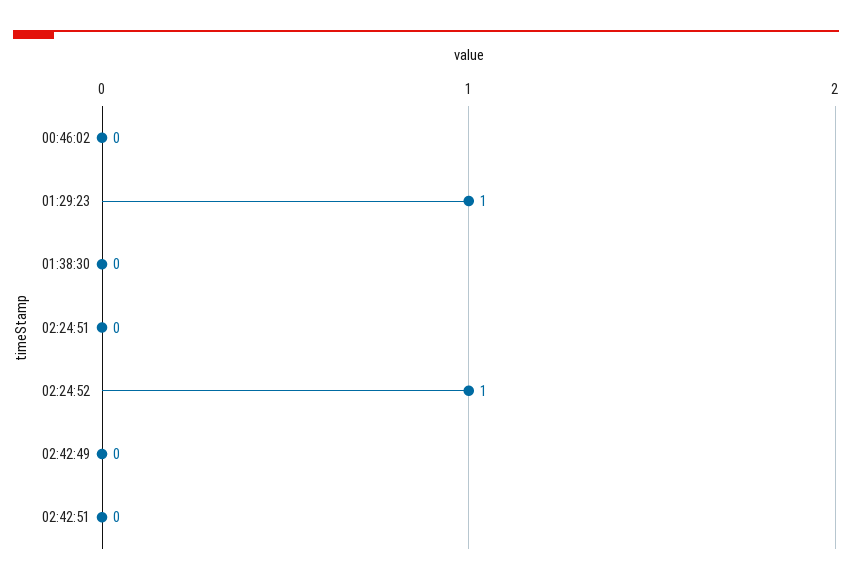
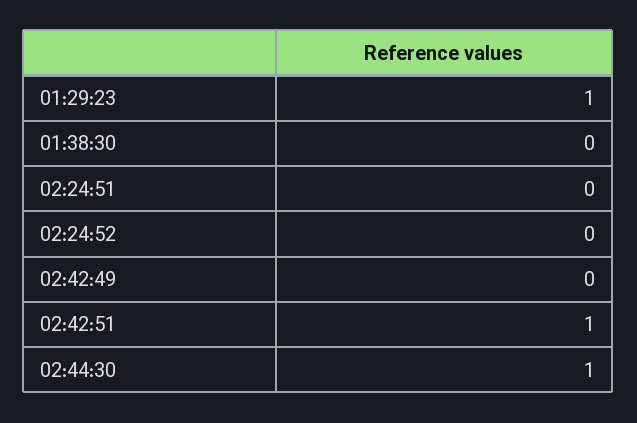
00:46:02: 0 -> none
02:24:52: 1 -> 0
02:42:51: 0 -> 1
02:44:30: none -> 1

